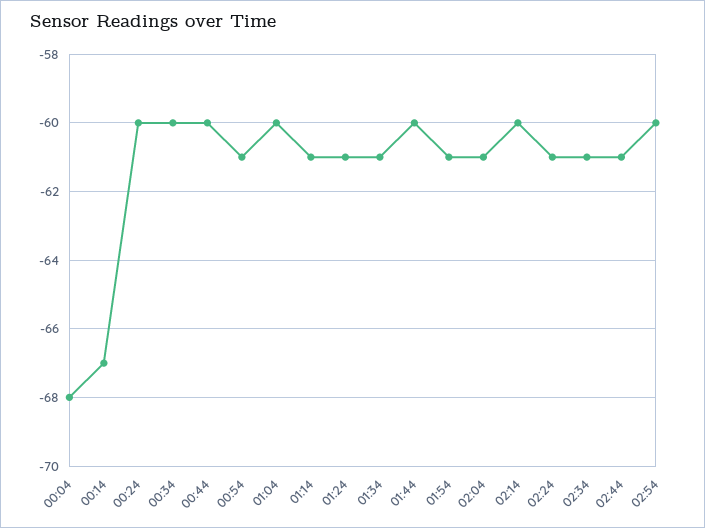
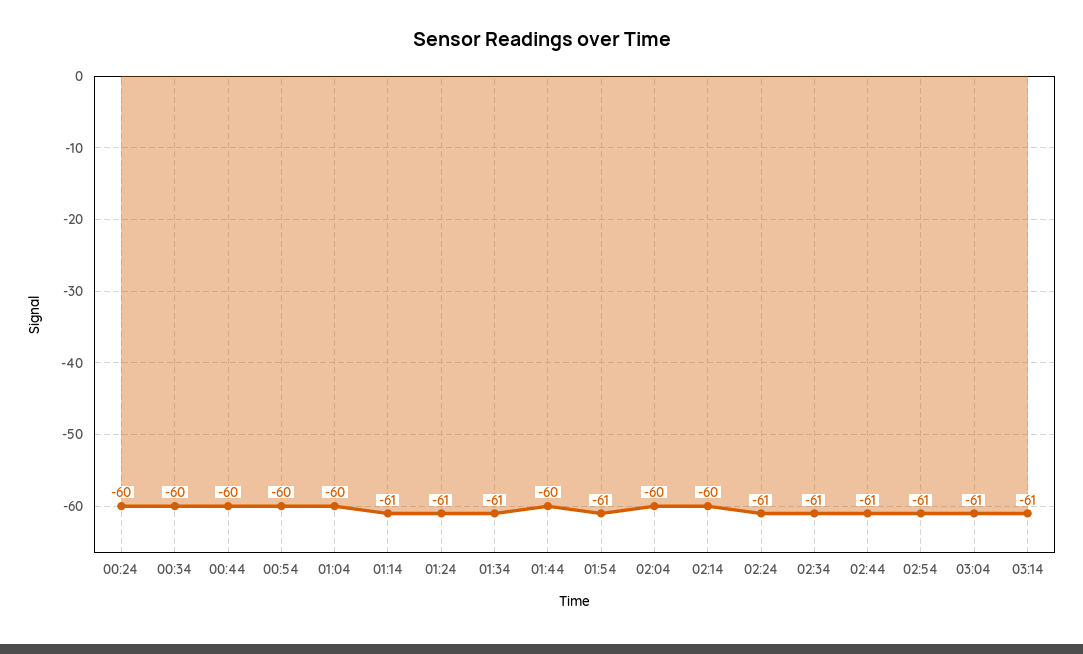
00:04: -68 -> none
00:14: -67 -> none
00:54: -61 -> -60
02:04: -61 -> -60
02:54: -60 -> -61
03:04: none -> -61
03:14: none -> -61

